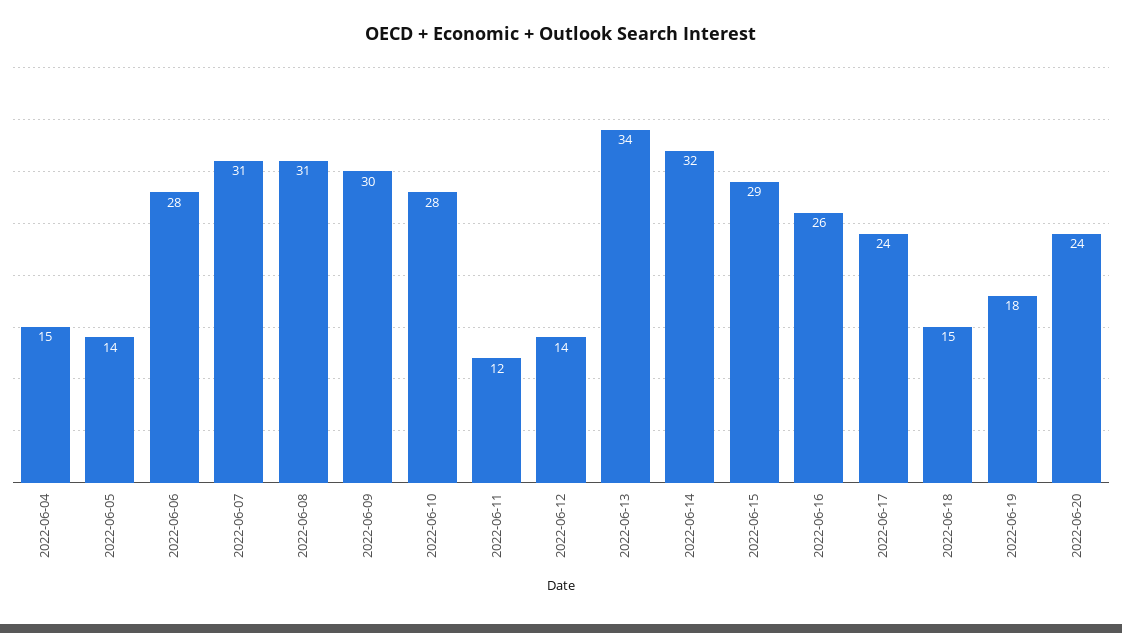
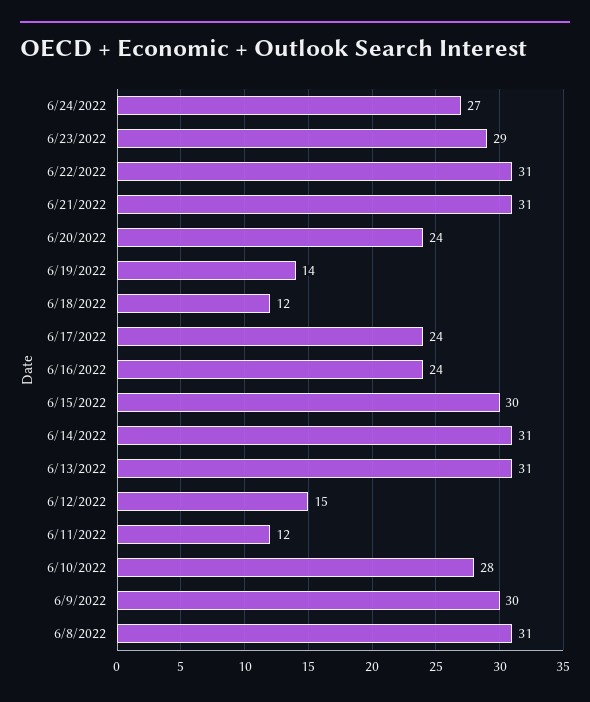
2022-06-04: 15 -> none
2022-06-05: 14 -> none
2022-06-06: 28 -> none
2022-06-07: 31 -> none
2022-06-12: 14 -> 15
2022-06-13: 34 -> 31
2022-06-14: 32 -> 31
2022-06-15: 29 -> 30
2022-06-16: 26 -> 24
2022-06-18: 15 -> 12
2022-06-19: 18 -> 14
6/24/2022: none -> 27
6/23/2022: none -> 29
6/22/2022: none -> 31
6/21/2022: none -> 31

